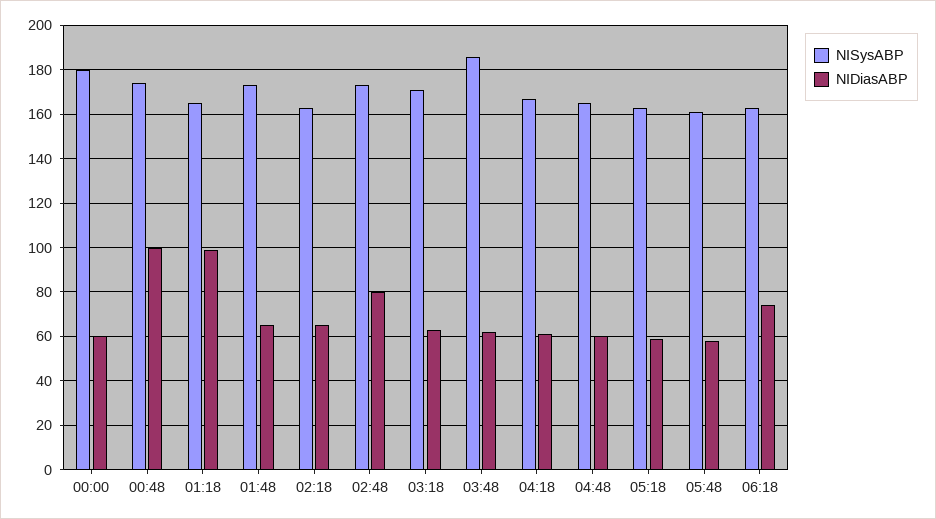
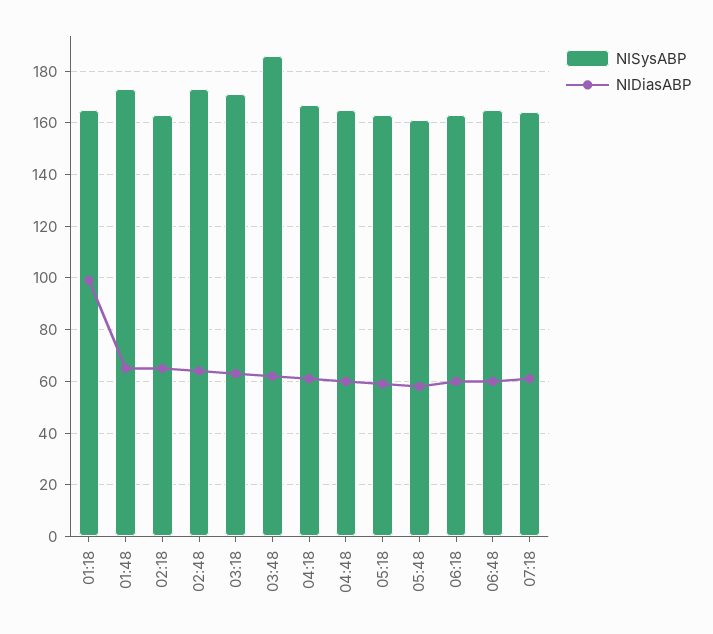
NISysABP, 00:00: 180 -> none
NIDiasABP, 00:00: 60 -> none
NISysABP, 00:48: 175 -> none
NIDiasABP, 00:48: 100 -> none
NIDiasABP, 02:48: 80 -> 65
NIDiasABP, 06:18: 75 -> 60
NISysABP, 06:48: none -> 165
NIDiasABP, 06:48: none -> 60
NISysABP, 07:18: none -> 165
NIDiasABP, 07:18: none -> 60

